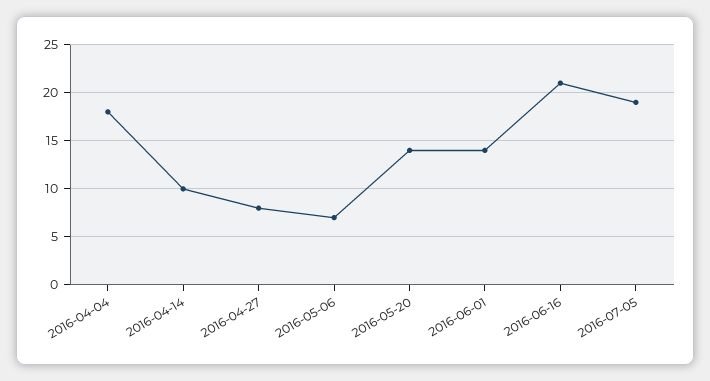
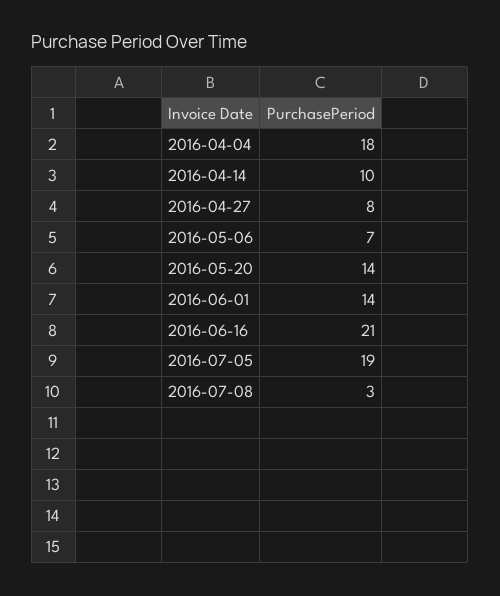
2016-07-08: none -> 3

